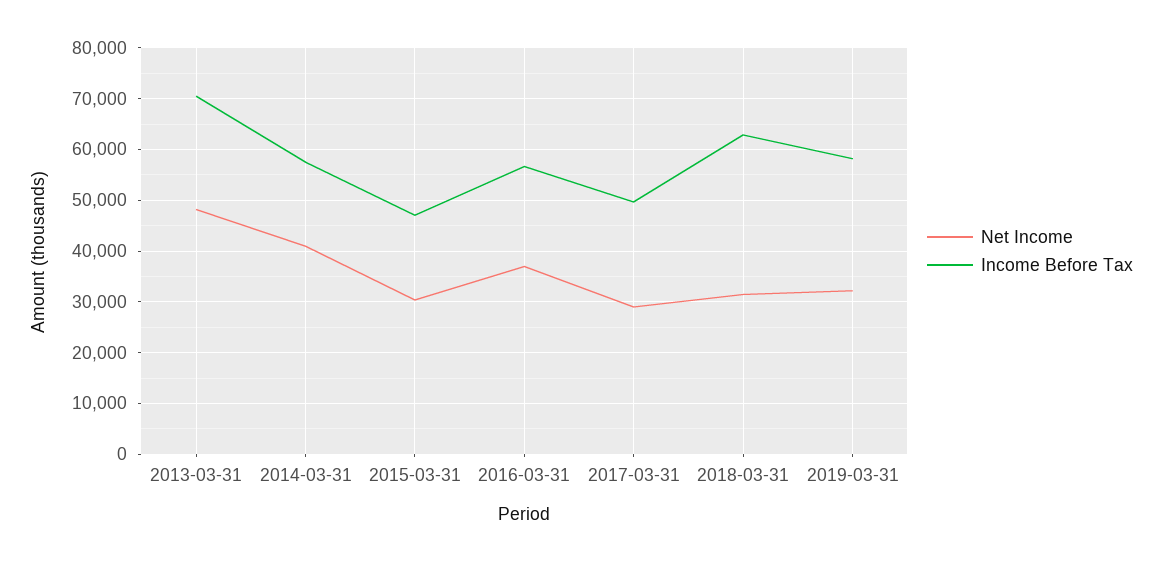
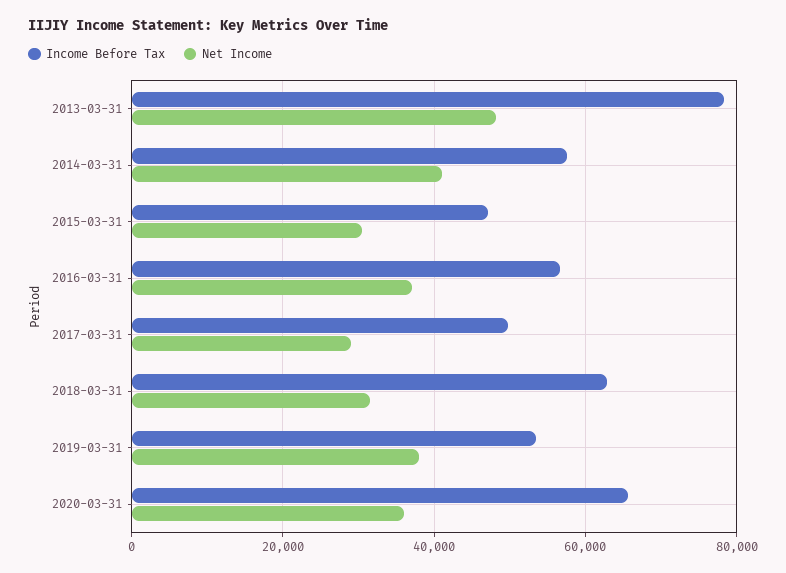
Income Before Tax, 2013-03-31: 70000 -> 78000
Net Income, 2019-03-31: 32000 -> 38000
Income Before Tax, 2019-03-31: 58000 -> 54000
Income Before Tax, 2020-03-31: none -> 66000
Net Income, 2020-03-31: none -> 36000

